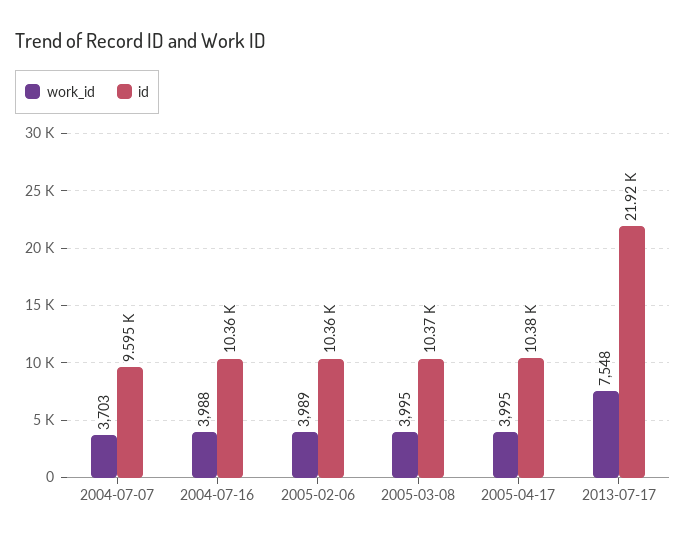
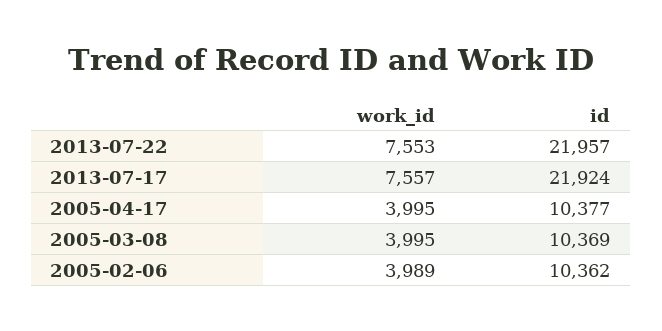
work_id, 2004-07-07: 3703 -> none
id, 2004-07-07: 9595 -> none
work_id, 2004-07-16: 3988 -> none
id, 2004-07-16: 10360 -> none
work_id, 2013-07-17: 7548 -> 7557
work_id, 2013-07-22: none -> 7553
id, 2013-07-22: none -> 21957

